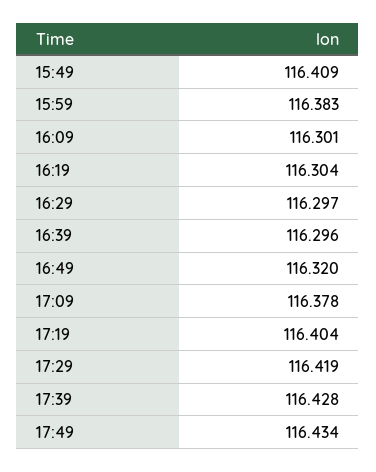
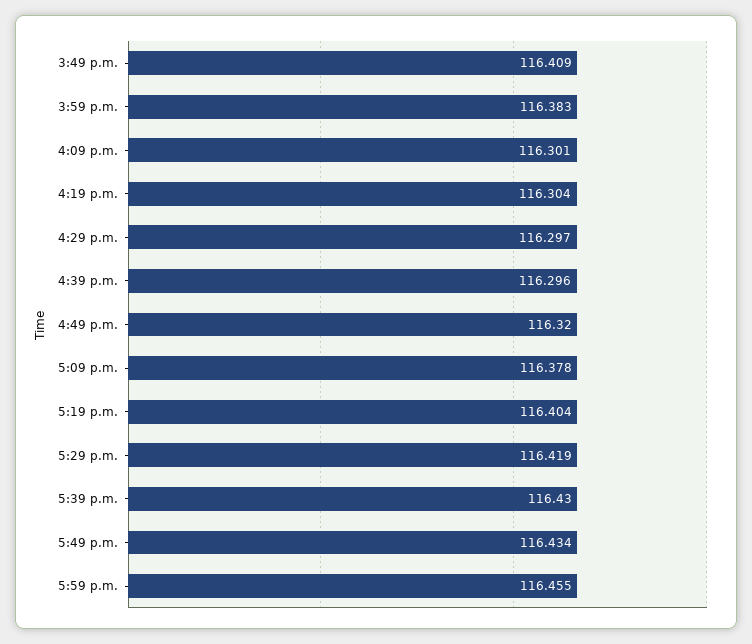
17:39: 116.428 -> 116.43
5:59 p.m.: none -> 116.455

